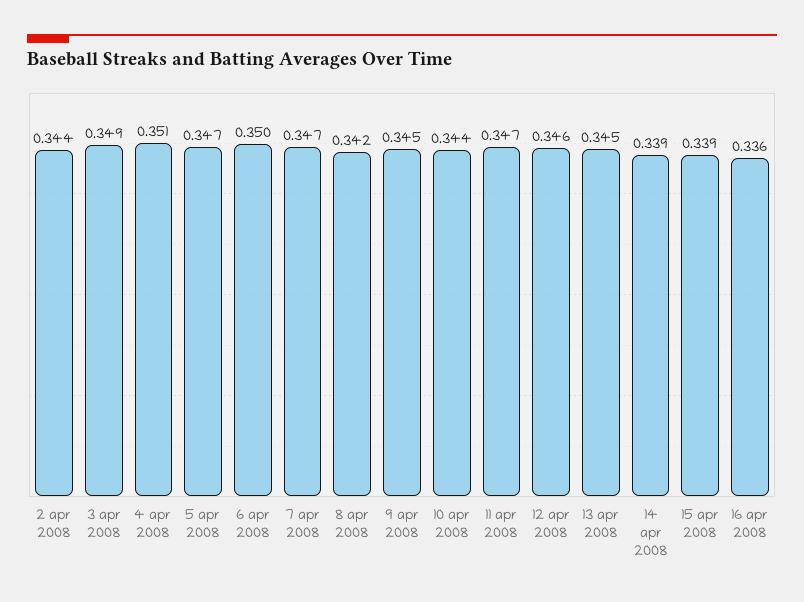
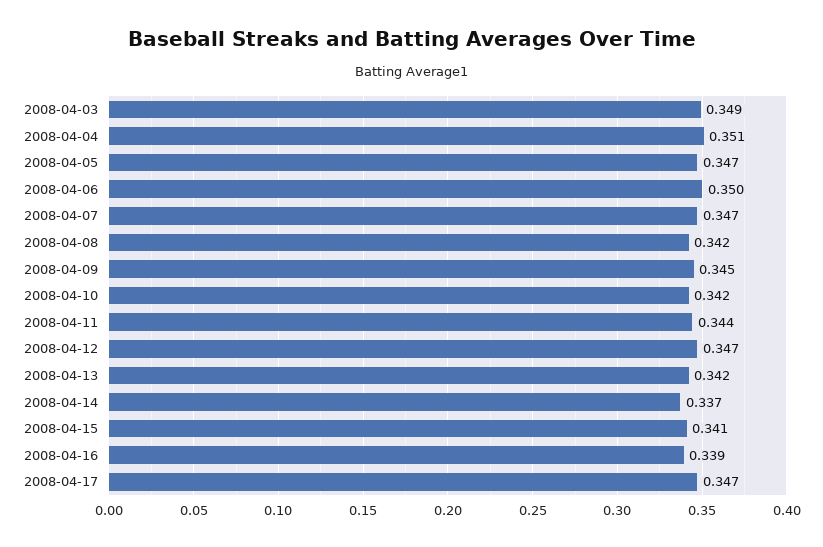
2 apr 2008: 0.344 -> none
10 apr 2008: 0.344 -> 0.342
11 apr 2008: 0.347 -> 0.344
12 apr 2008: 0.346 -> 0.347
13 apr 2008: 0.345 -> 0.342
14 apr 2008: 0.339 -> 0.337
15 apr 2008: 0.339 -> 0.341
16 apr 2008: 0.336 -> 0.339
2008-04-17: none -> 0.347

